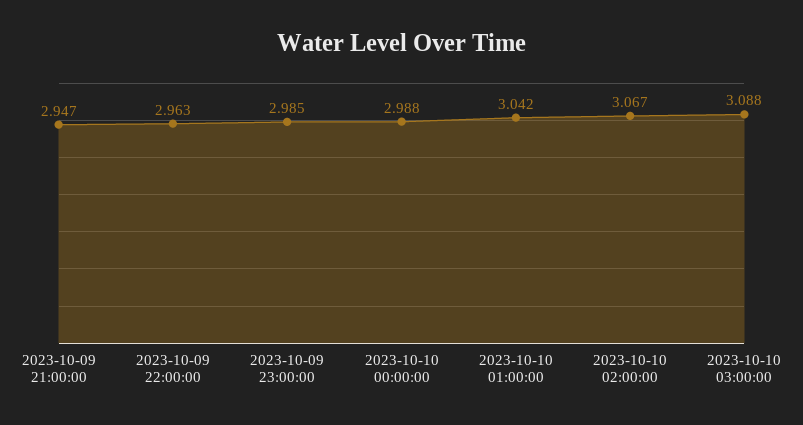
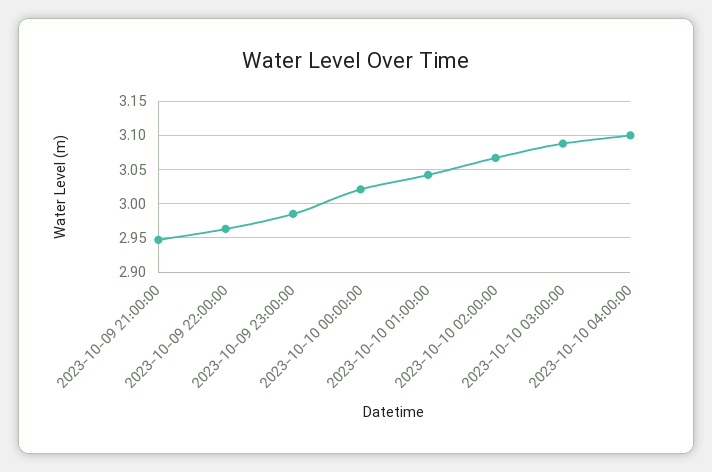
2023-10-10 00:00:00: 2.988 -> 3.02
2023-10-10 04:00:00: none -> 3.1

